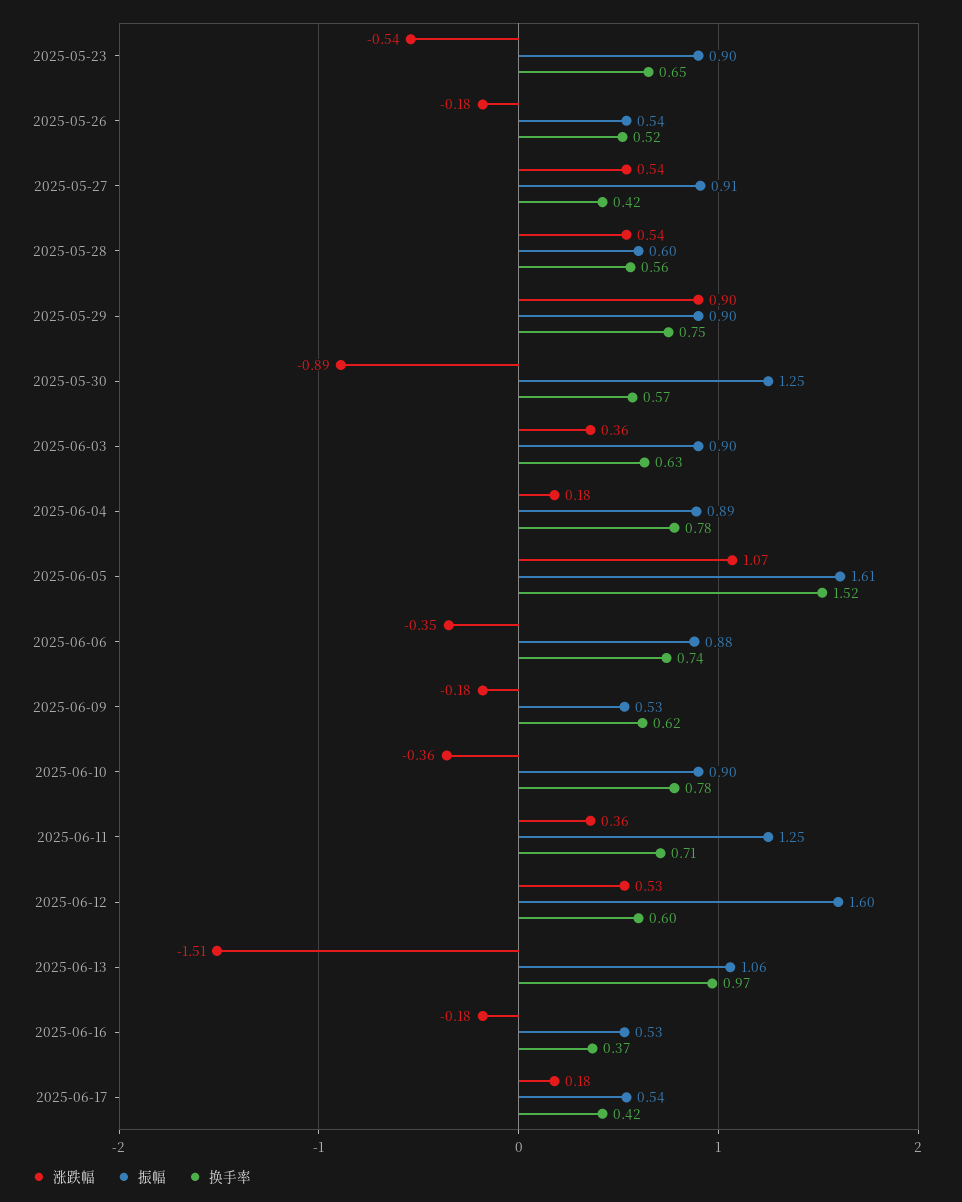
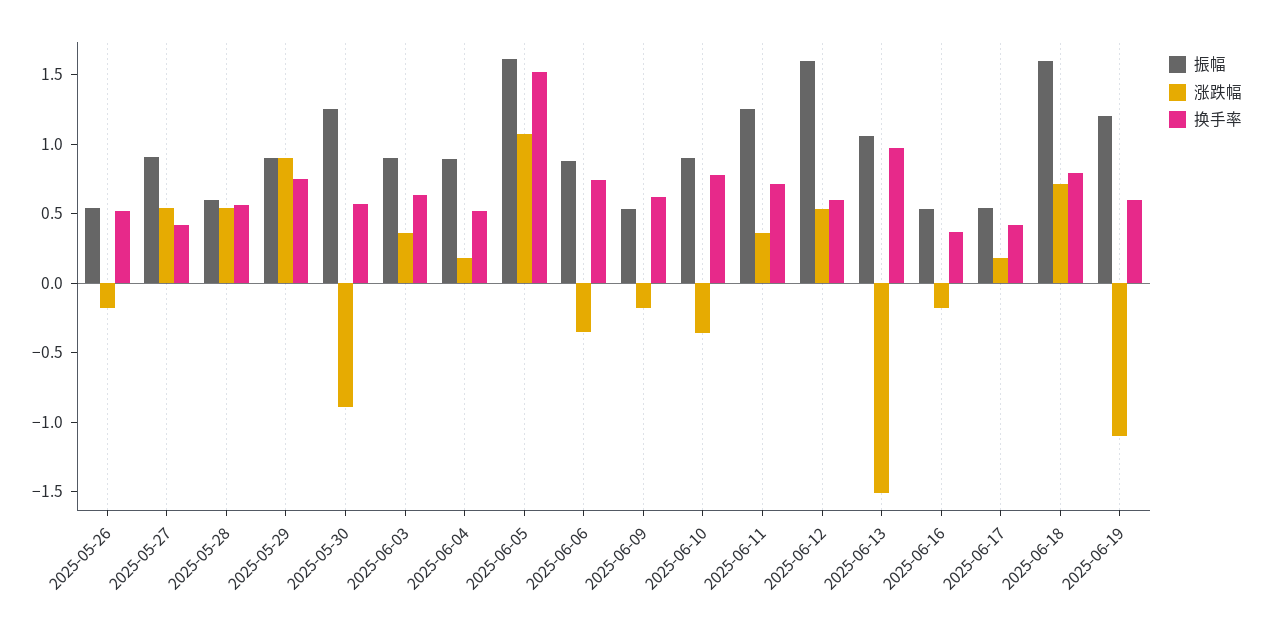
涨跌幅, 2025-05-23: -0.54 -> none
振幅, 2025-05-23: 0.9 -> none
换手率, 2025-05-23: 0.65 -> none
换手率, 2025-06-04: 0.78 -> 0.5
振幅, 2025-06-18: none -> 1.6
涨跌幅, 2025-06-18: none -> 0.7
换手率, 2025-06-18: none -> 0.8
振幅, 2025-06-19: none -> 1.2
涨跌幅, 2025-06-19: none -> -1.1
换手率, 2025-06-19: none -> 0.6

